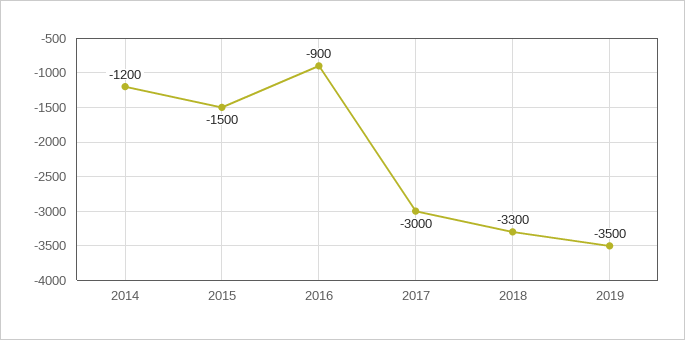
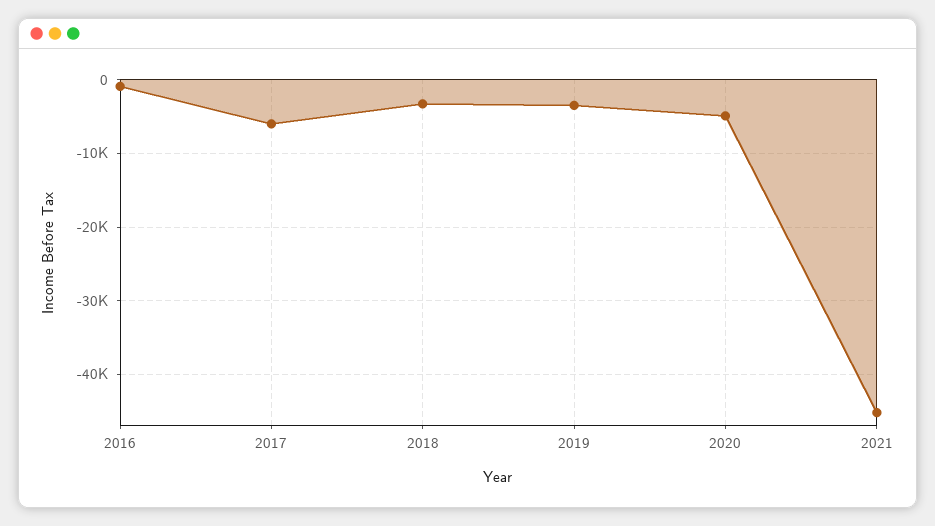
2014: -1200 -> none
2015: -1500 -> none
2017: -3000 -> -6000
2020: none -> -5000
2021: none -> -45000

